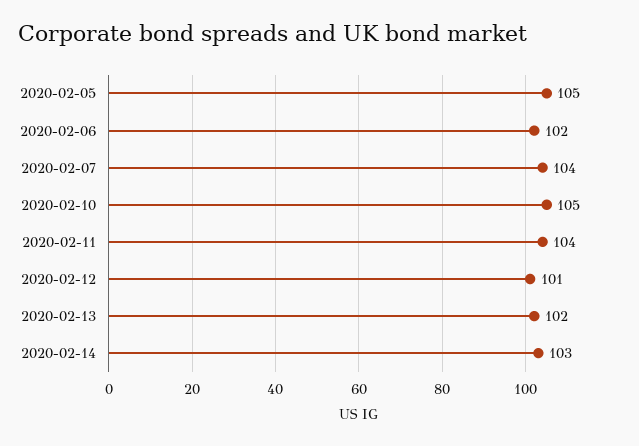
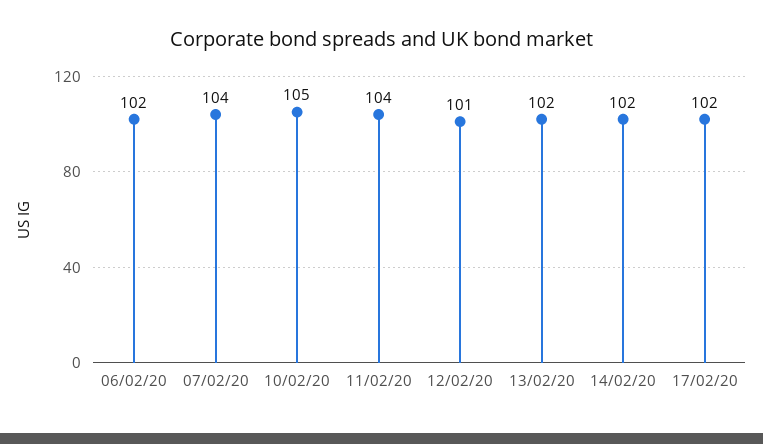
2020-02-05: 105 -> none
2020-02-14: 103 -> 102
17/02/20: none -> 102

